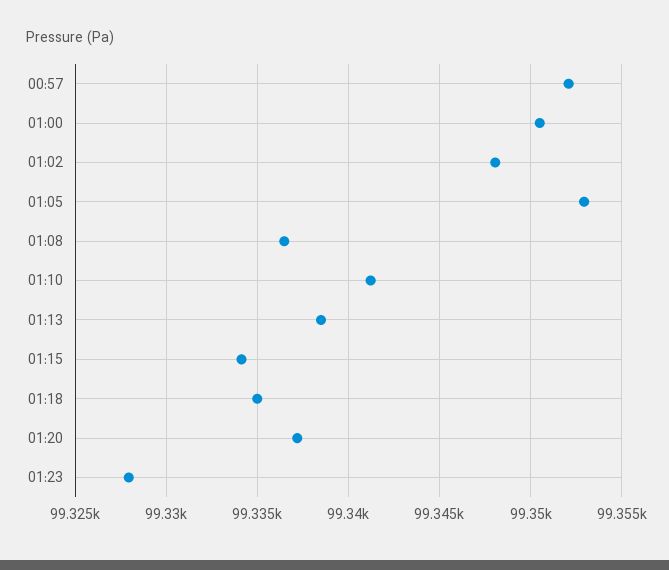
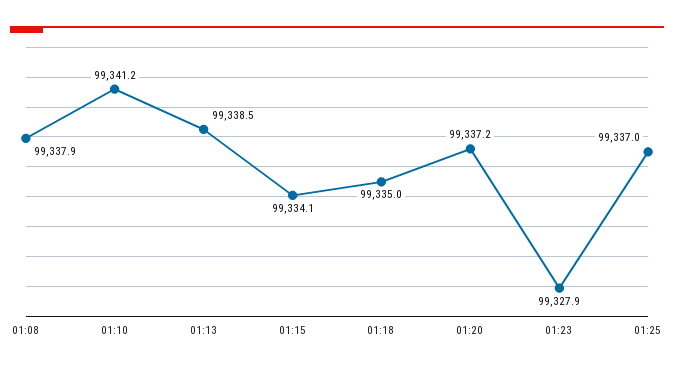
00:57: 99352 -> none
01:00: 99350.5 -> none
01:02: 99348 -> none
01:05: 99353 -> none
01:08: 99336.5 -> 99337.9
01:25: none -> 99337

